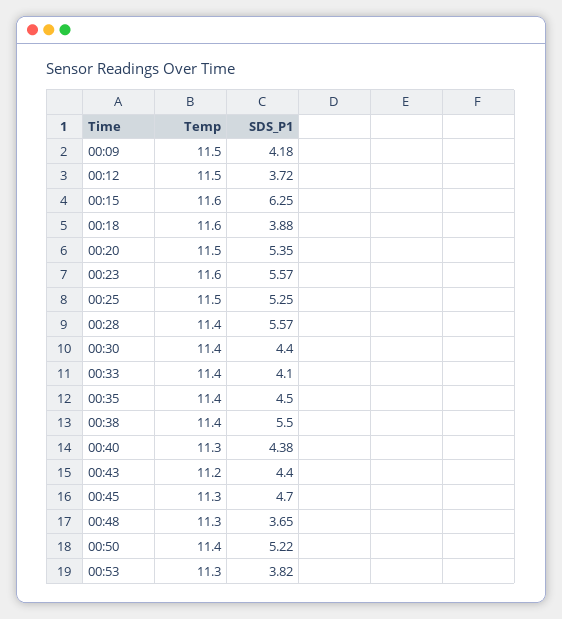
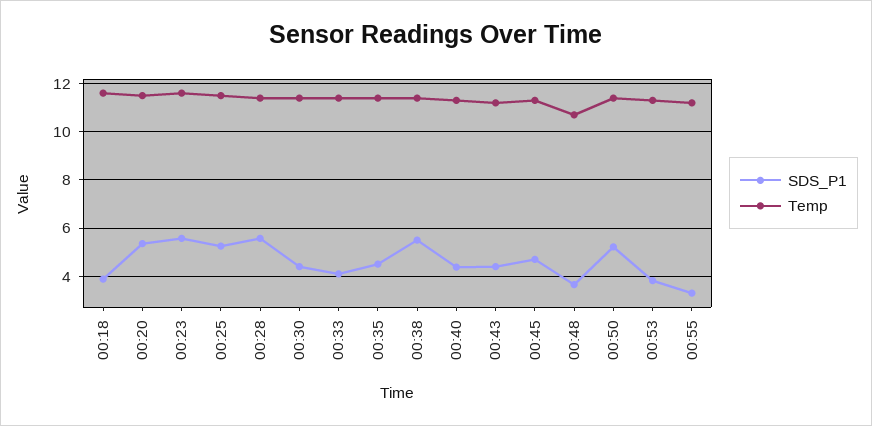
Temp, 00:09: 11.5 -> none
SDS_P1, 00:09: 4.18 -> none
Temp, 00:12: 11.5 -> none
SDS_P1, 00:12: 3.72 -> none
Temp, 00:15: 11.6 -> none
SDS_P1, 00:15: 6.25 -> none
Temp, 00:48: 11.3 -> 10.75
SDS_P1, 00:55: none -> 3.25
Temp, 00:55: none -> 11.25

